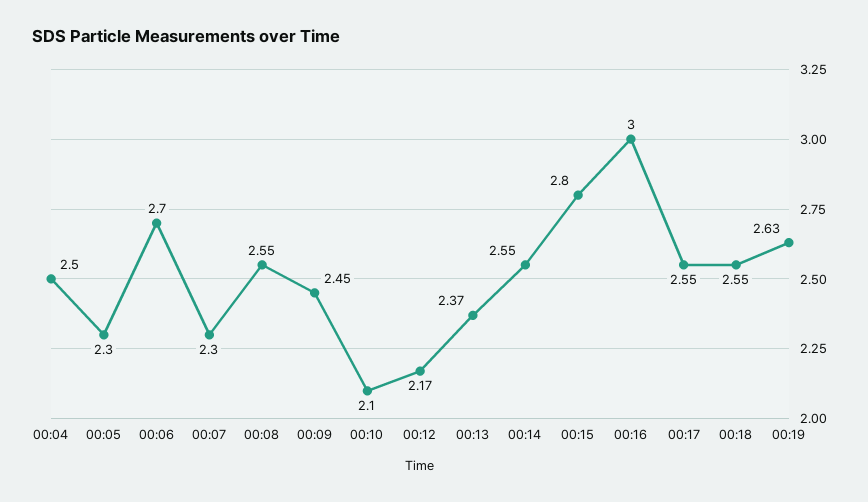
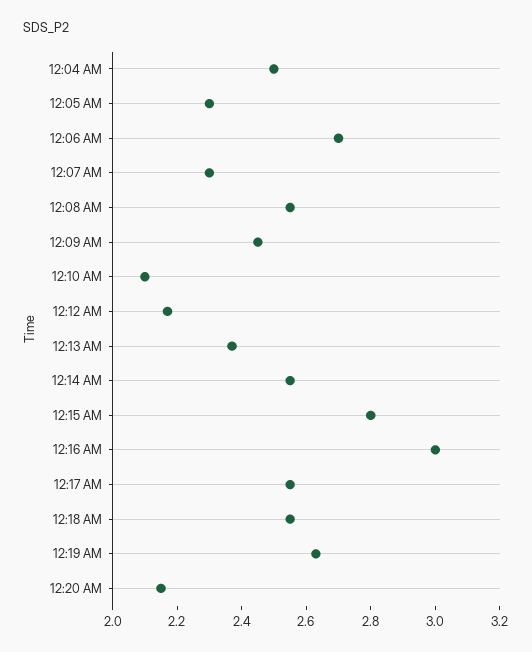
12:20 AM: none -> 2.15

